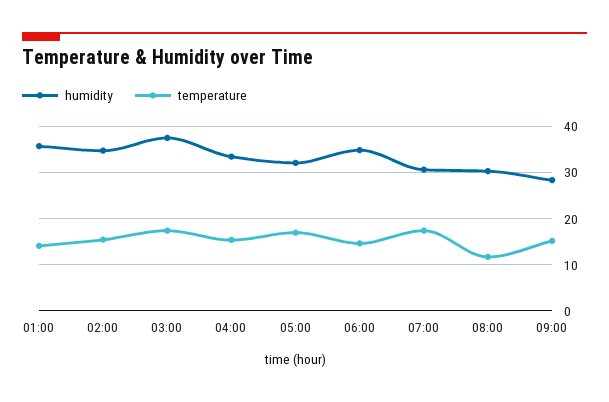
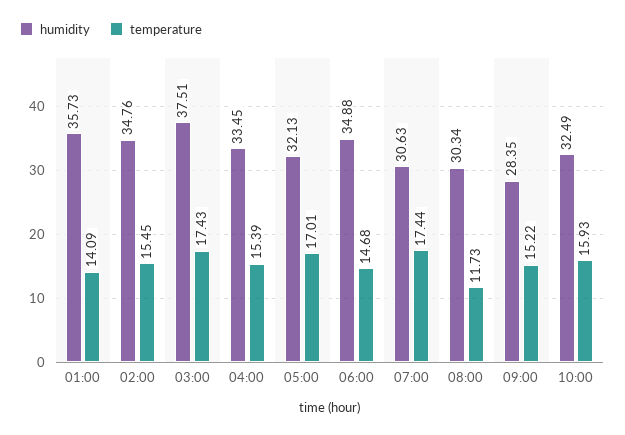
humidity, 10:00: none -> 32.49
temperature, 10:00: none -> 15.93

